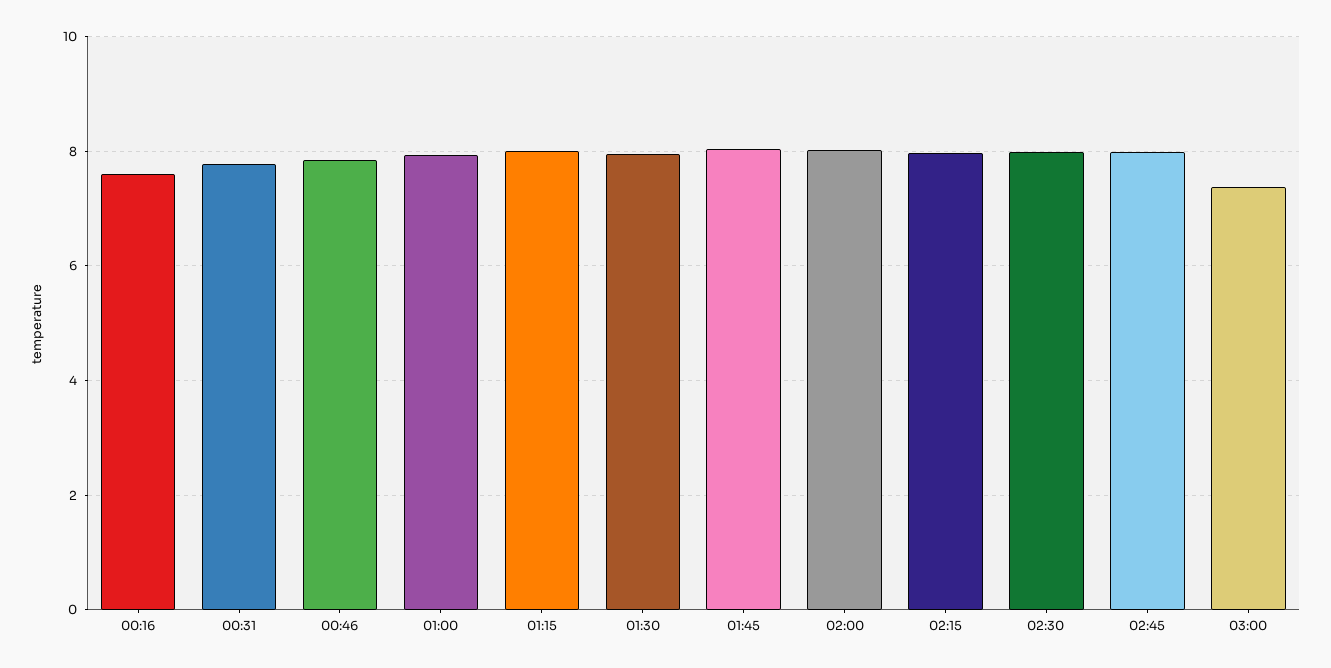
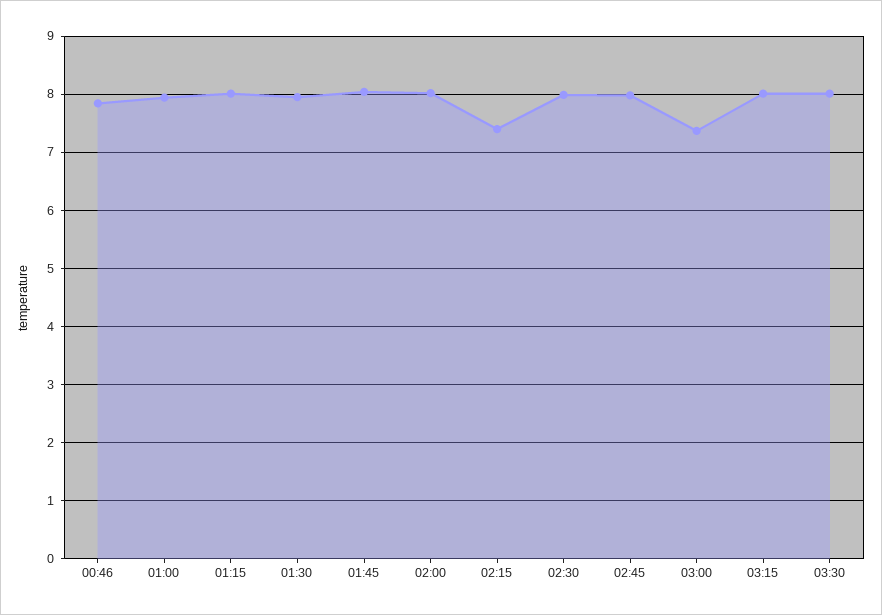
00:16: 7.6 -> none
00:31: 7.8 -> none
02:15: 8 -> 7.4
03:15: none -> 8
03:30: none -> 8

